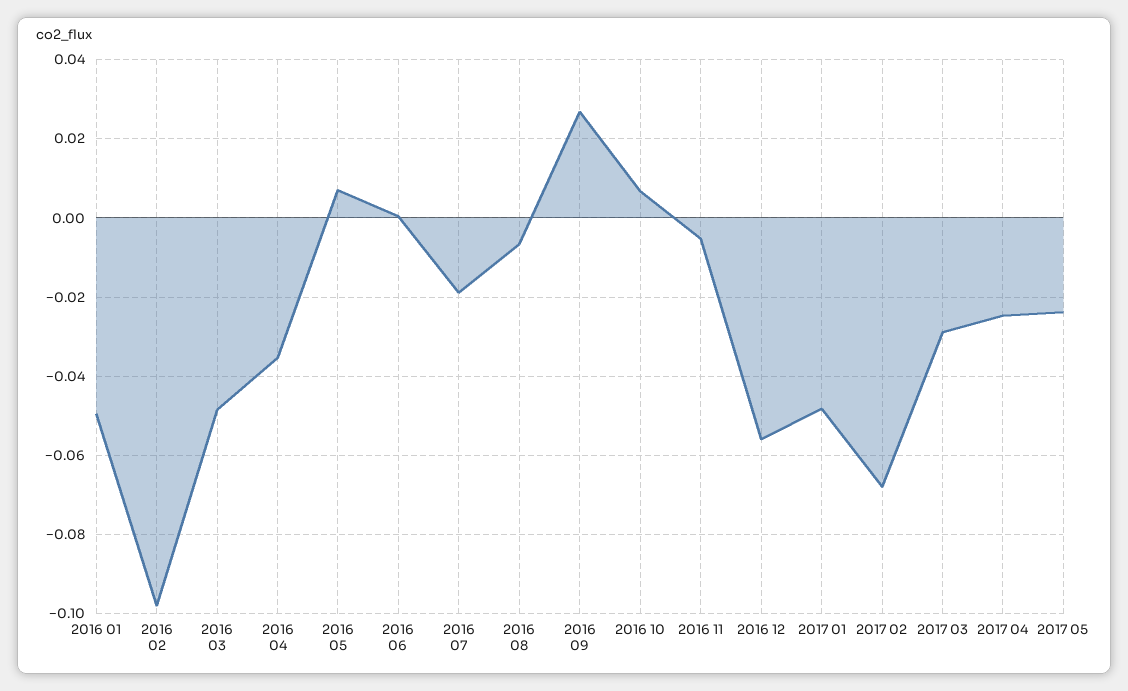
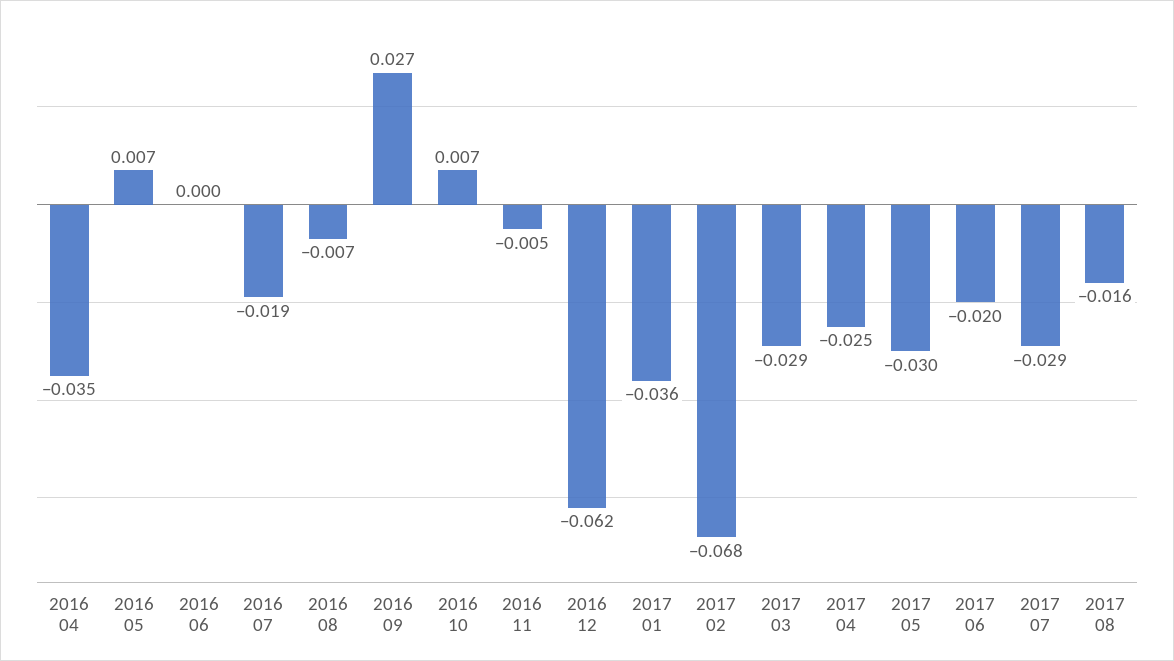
2016 01: -0.05 -> none
2016 02: -0.098 -> none
2016 03: -0.048 -> none
2016 12: -0.056 -> -0.062
2017 01: -0.048 -> -0.036
2017 05: -0.024 -> -0.03
2017 06: none -> -0.02
2017 07: none -> -0.029
2017 08: none -> -0.016

